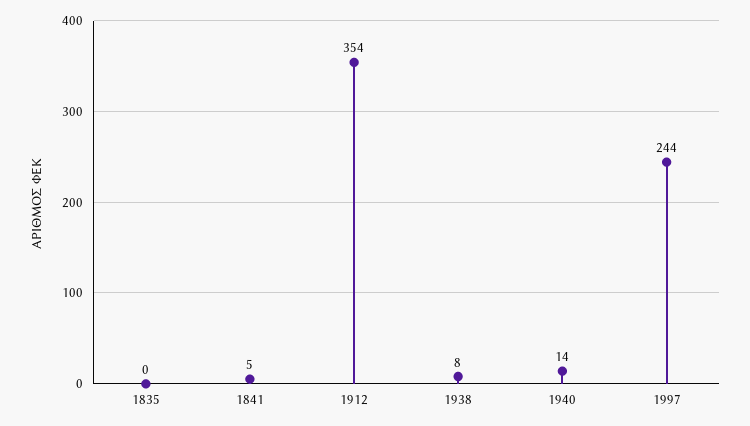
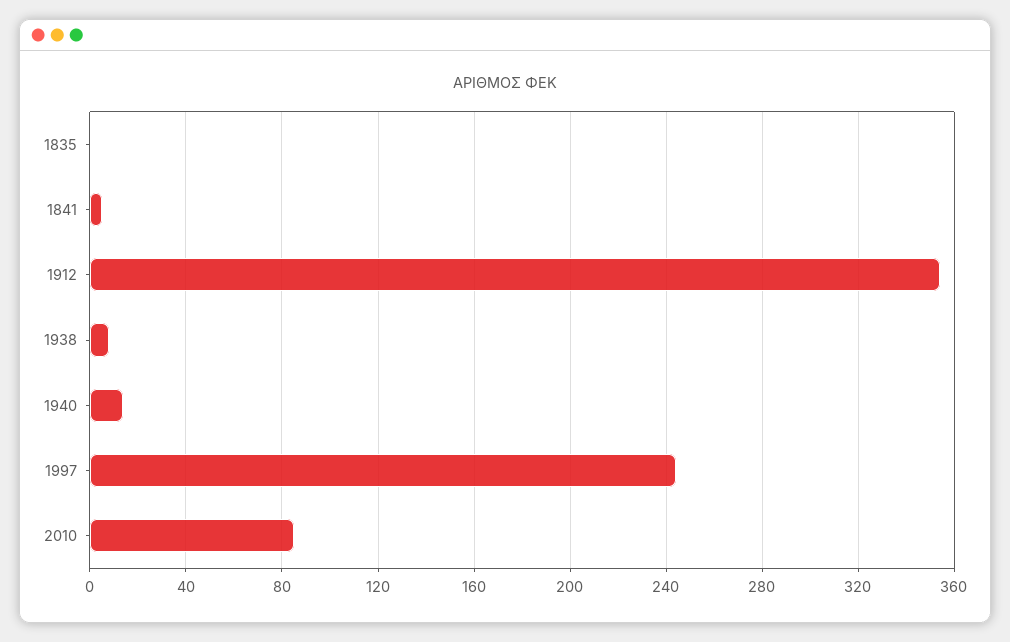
2010: none -> 85

